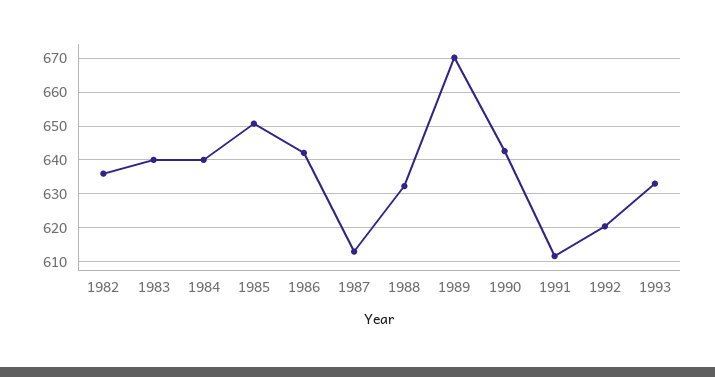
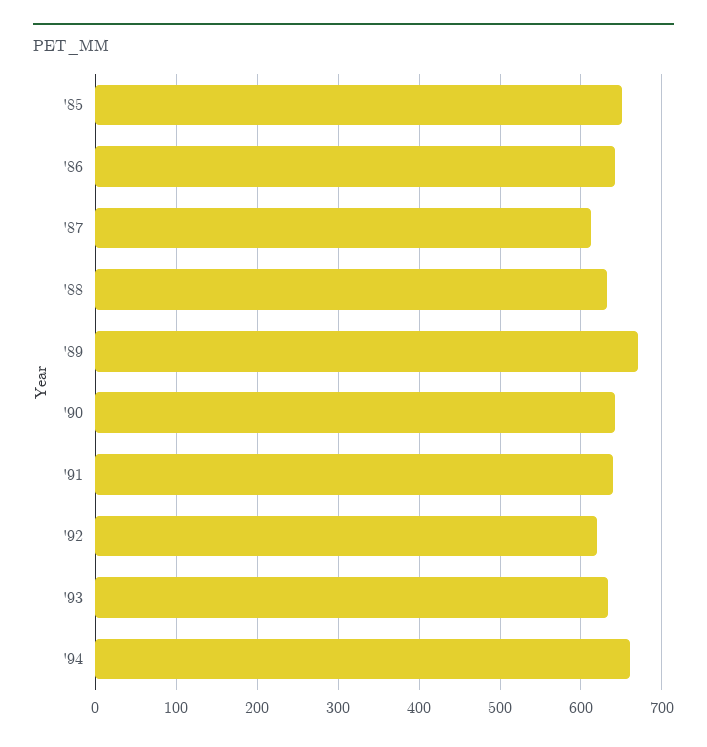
1982: 636 -> none
1983: 640 -> none
1984: 640 -> none
1991: 612 -> 640
'94: none -> 660

